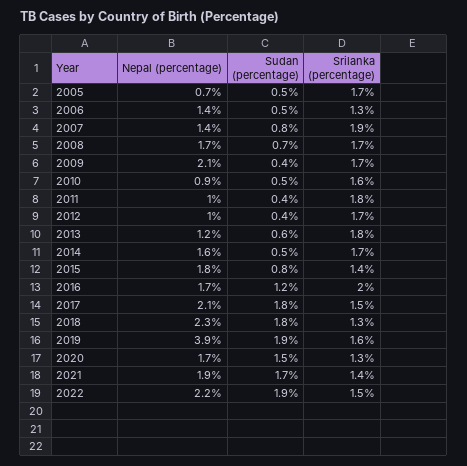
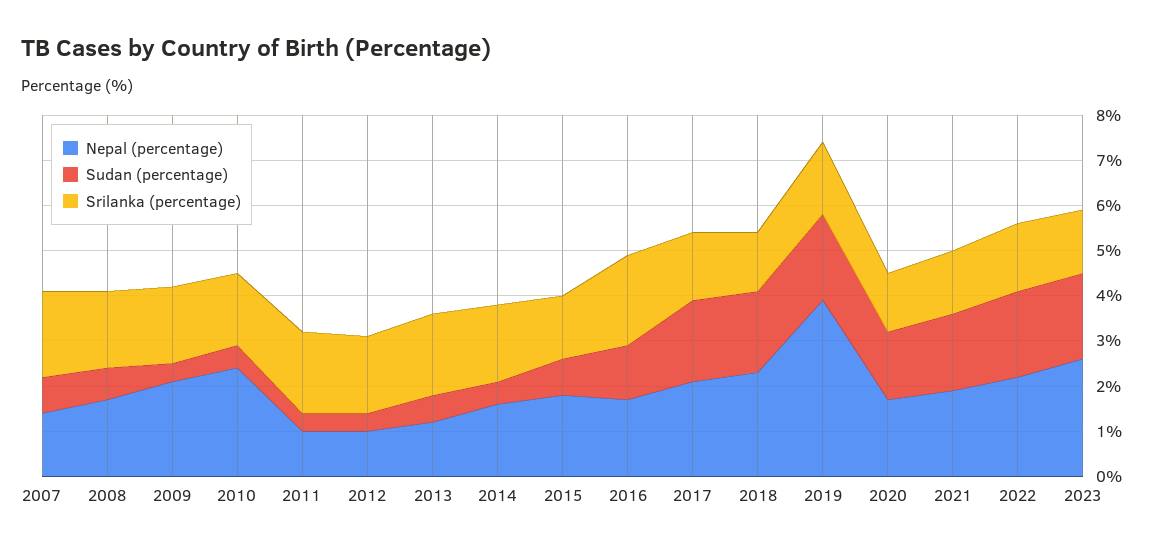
Nepal (percentage), 2005: 0.7 -> none
Sudan (percentage), 2005: 0.5 -> none
Srilanka (percentage), 2005: 1.7 -> none
Nepal (percentage), 2006: 1.4 -> none
Sudan (percentage), 2006: 0.5 -> none
Srilanka (percentage), 2006: 1.3 -> none
Nepal (percentage), 2010: 0.9 -> 2.5
Nepal (percentage), 2023: none -> 2.5
Sudan (percentage), 2023: none -> 2
Srilanka (percentage), 2023: none -> 1.5

